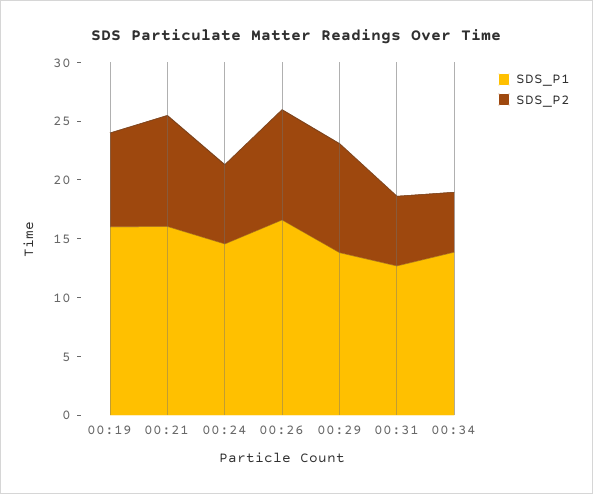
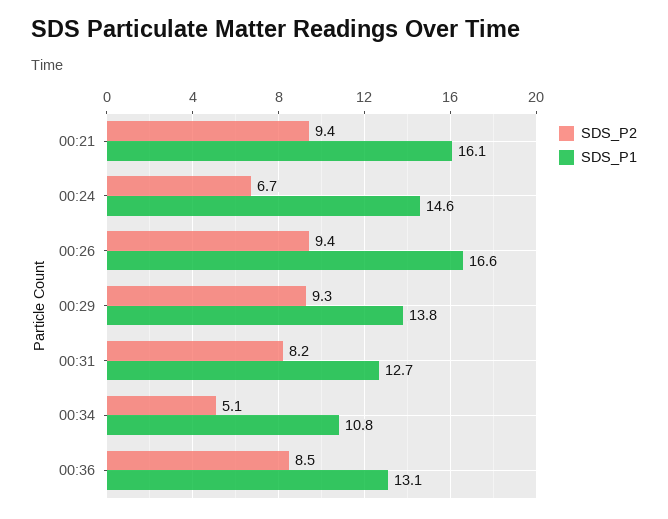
SDS_P1, 00:19: 16 -> none
SDS_P2, 00:19: 8 -> none
SDS_P2, 00:31: 6 -> 8.2
SDS_P1, 00:34: 14 -> 10.8
SDS_P2, 00:36: none -> 8.5
SDS_P1, 00:36: none -> 13.1

